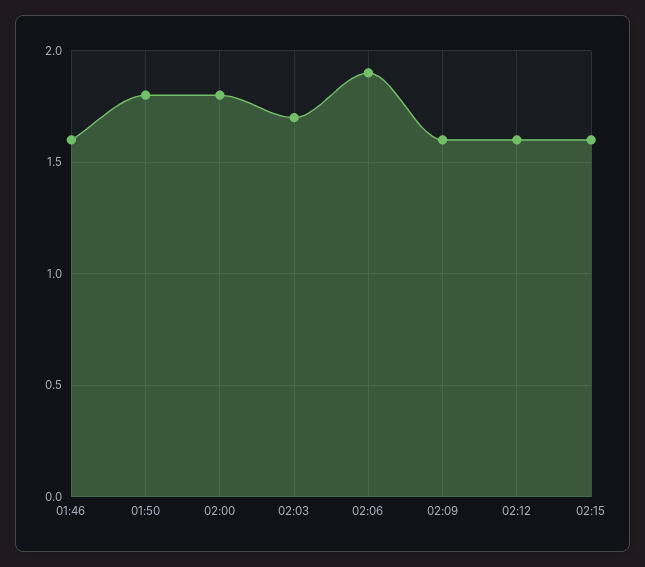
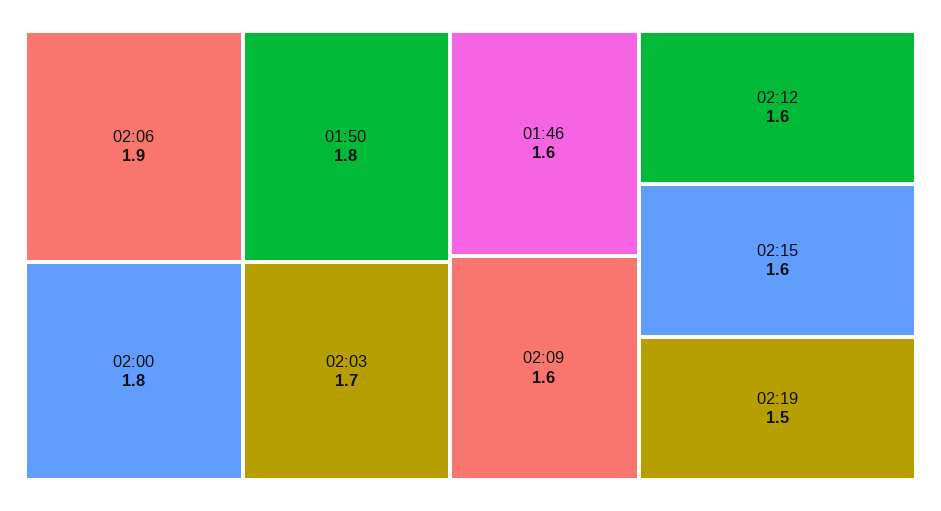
02:19: none -> 1.5

